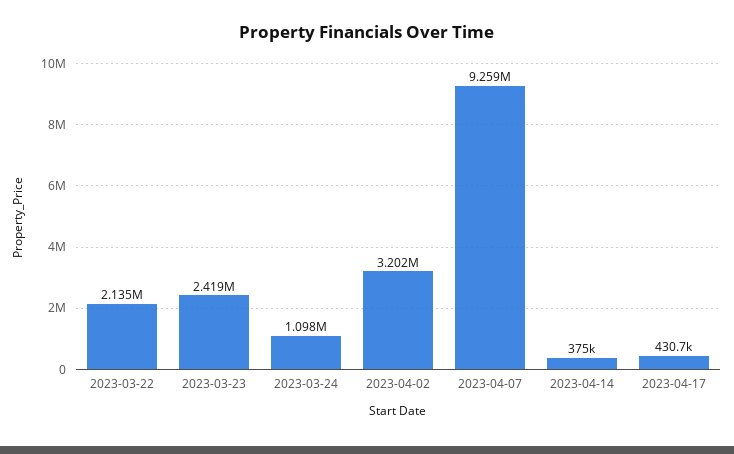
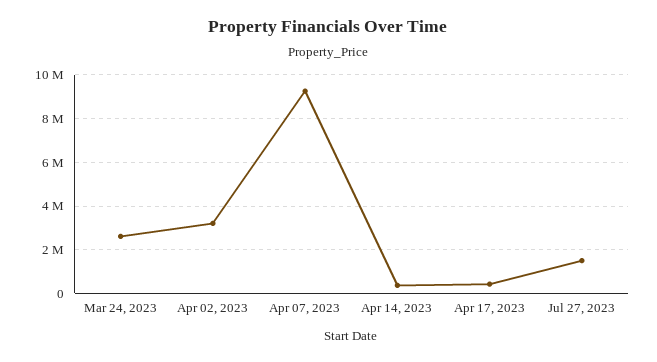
2023-03-22: 2135000 -> none
2023-03-23: 2419000 -> none
2023-03-24: 1098000 -> 2500000
Jul 27, 2023: none -> 1500000

